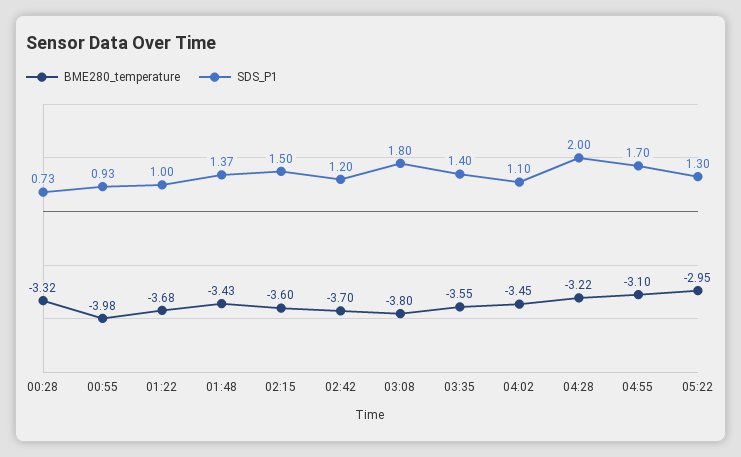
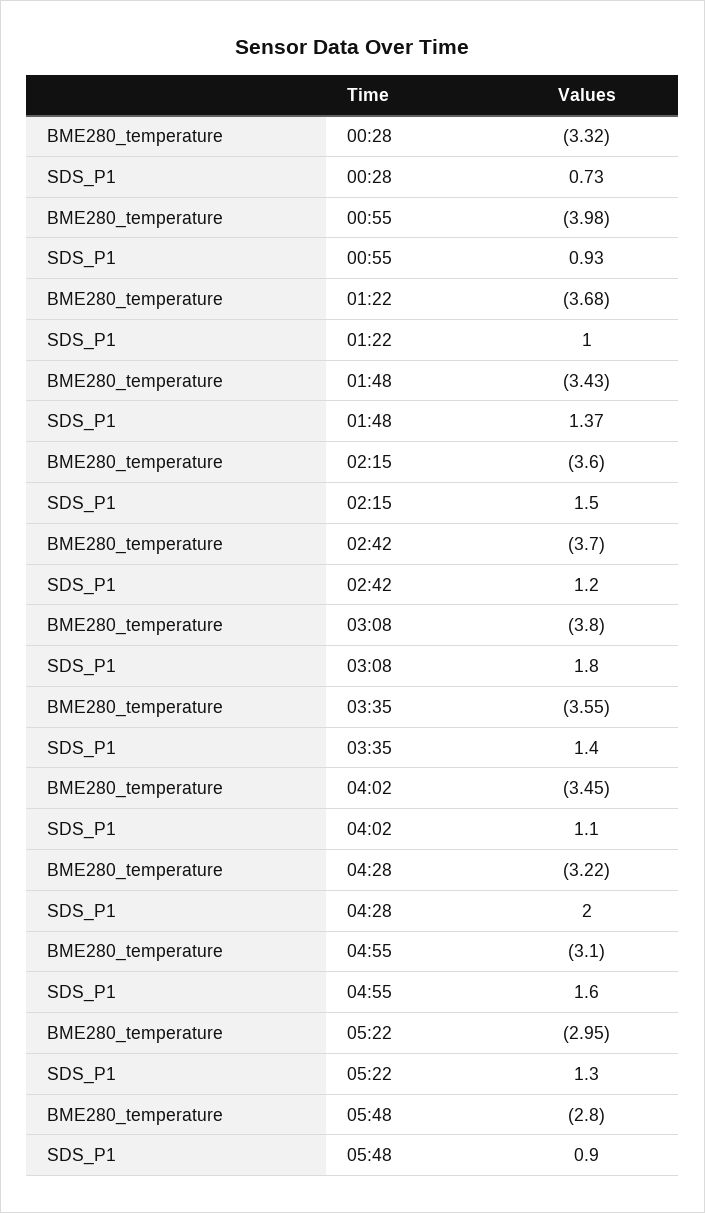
SDS_P1, 04:55: 1.7 -> 1.6
BME280_temperature, 05:48: none -> -2.8
SDS_P1, 05:48: none -> 0.9

